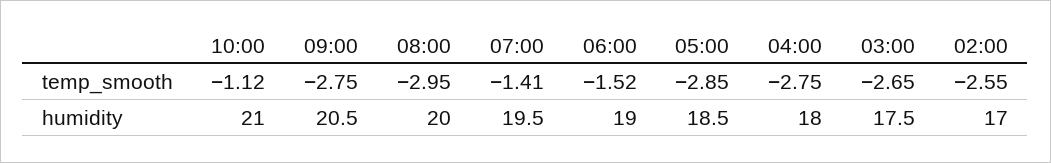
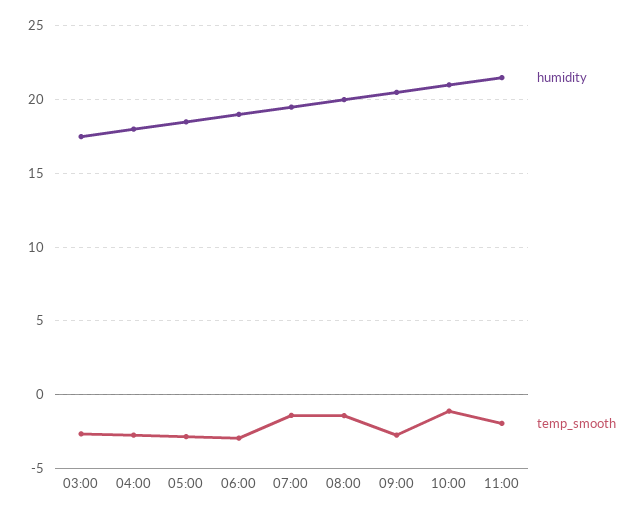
temp_smooth, 08:00: -2.95 -> -1.5
temp_smooth, 06:00: -1.52 -> -3
temp_smooth, 02:00: -2.55 -> none
humidity, 02:00: 17 -> none
humidity, 11:00: none -> 21.5
temp_smooth, 11:00: none -> -2

